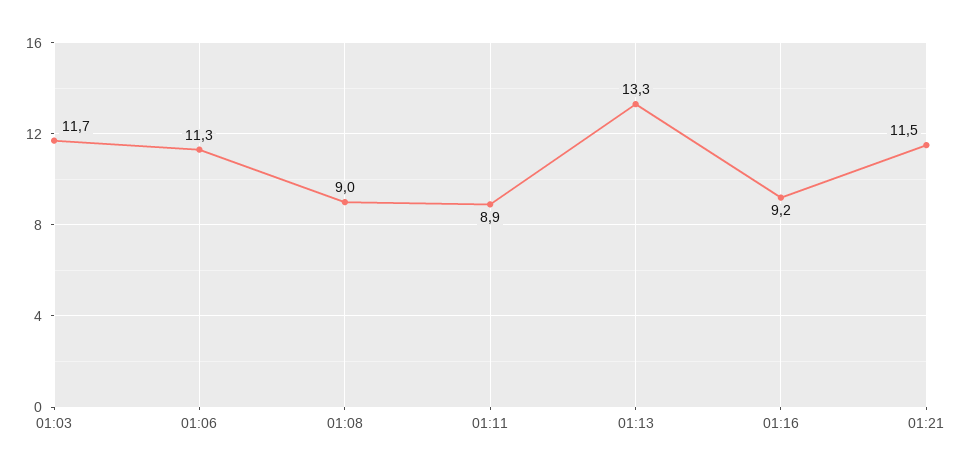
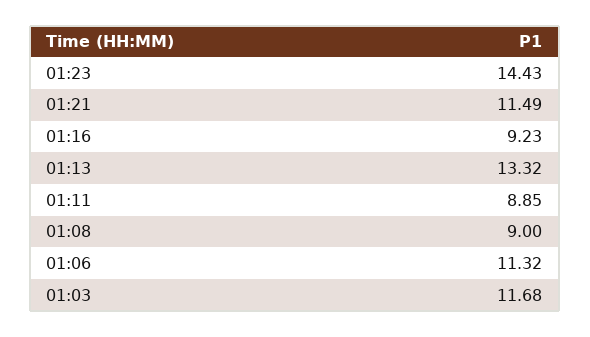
01:23: none -> 14.43

